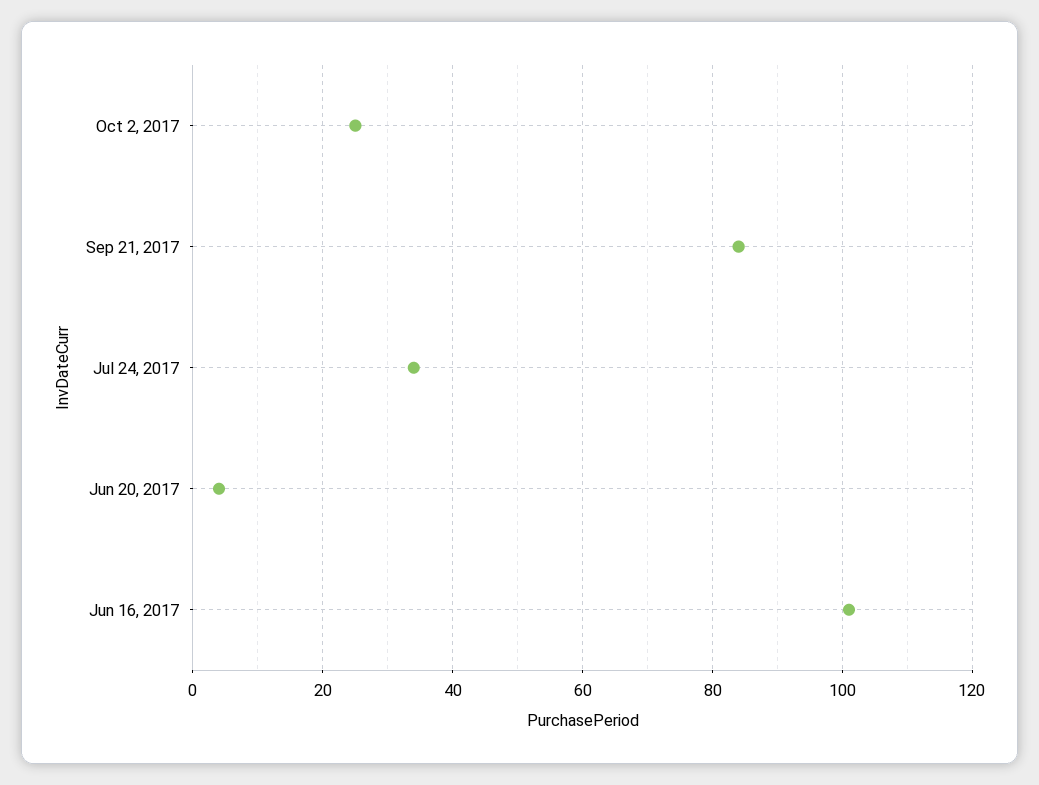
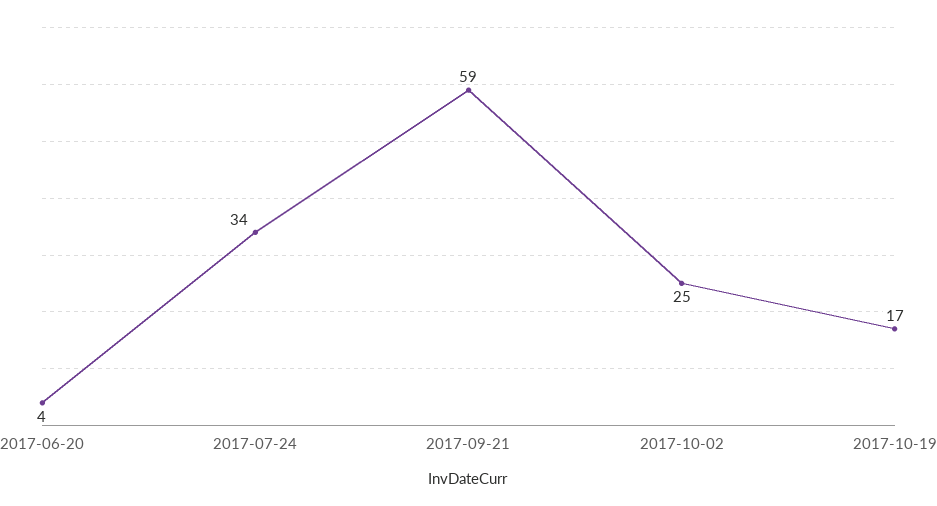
Sep 21, 2017: 85 -> 59
Jun 16, 2017: 100 -> none
2017-10-19: none -> 17

